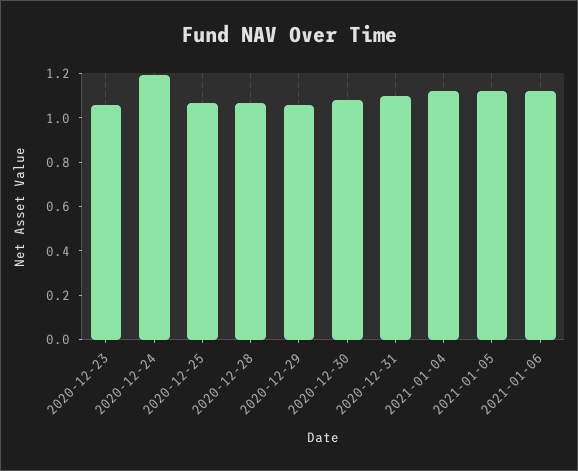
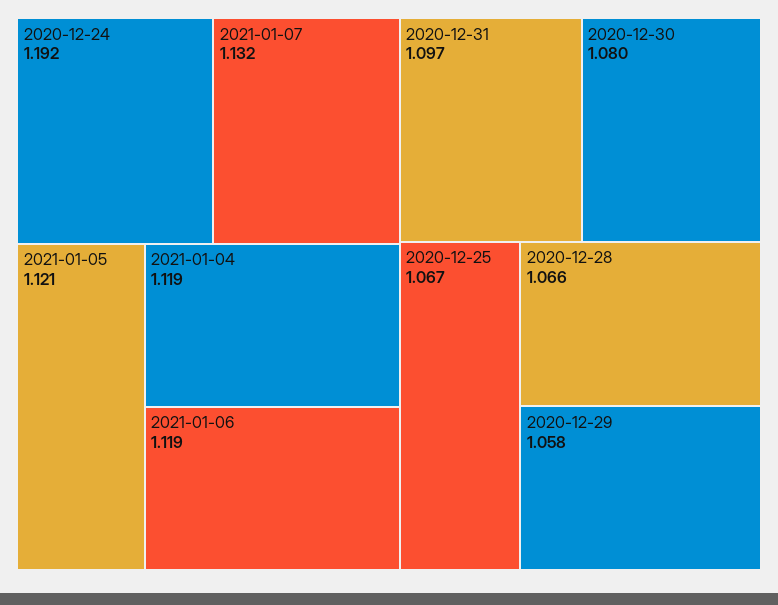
2020-12-23: 1.05 -> none
2021-01-07: none -> 1.132

